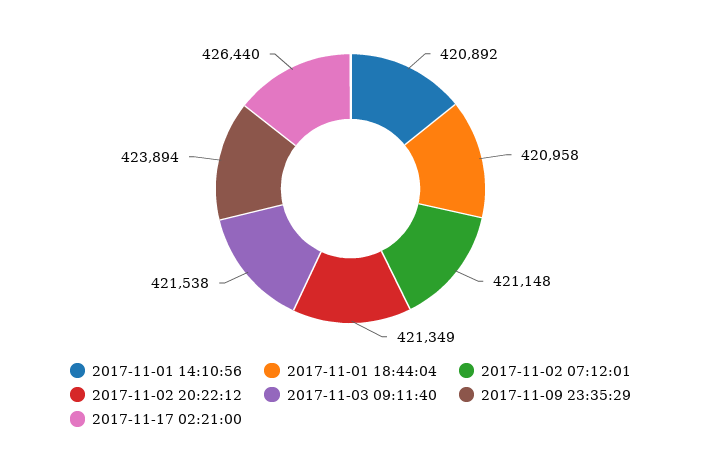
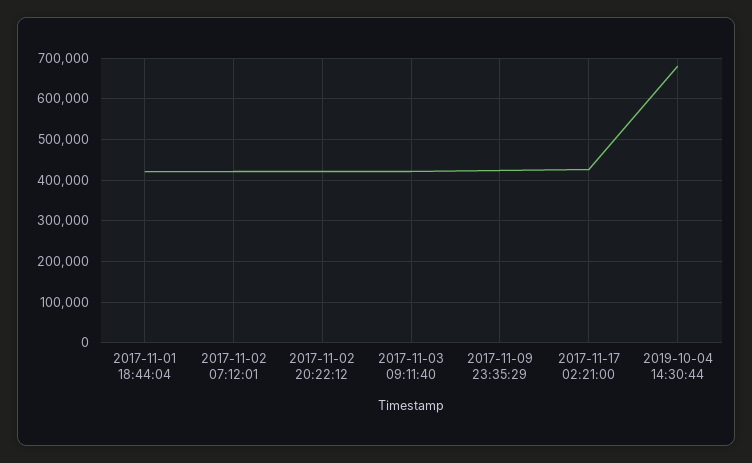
2017-11-01 14:10:56: 420892 -> none
2019-10-04 14:30:44: none -> 680000

